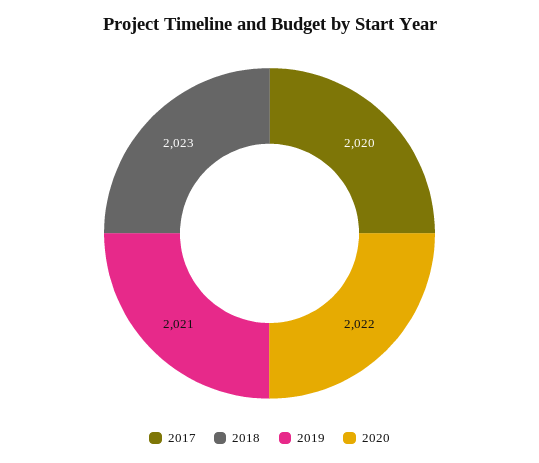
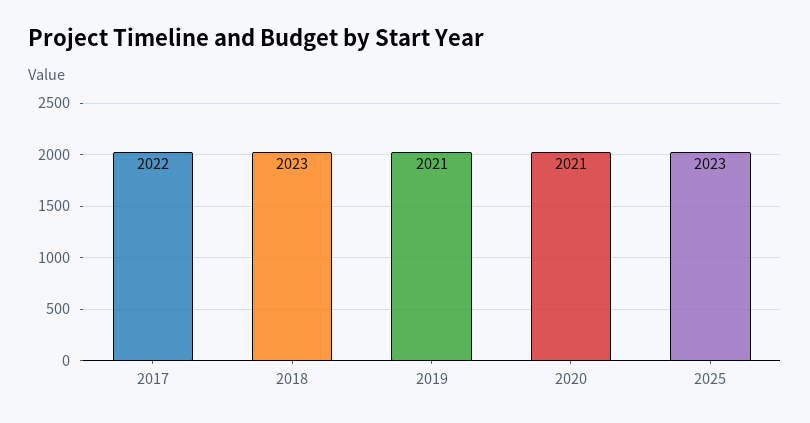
2017: 2020 -> 2022
2020: 2022 -> 2021
2025: none -> 2023

